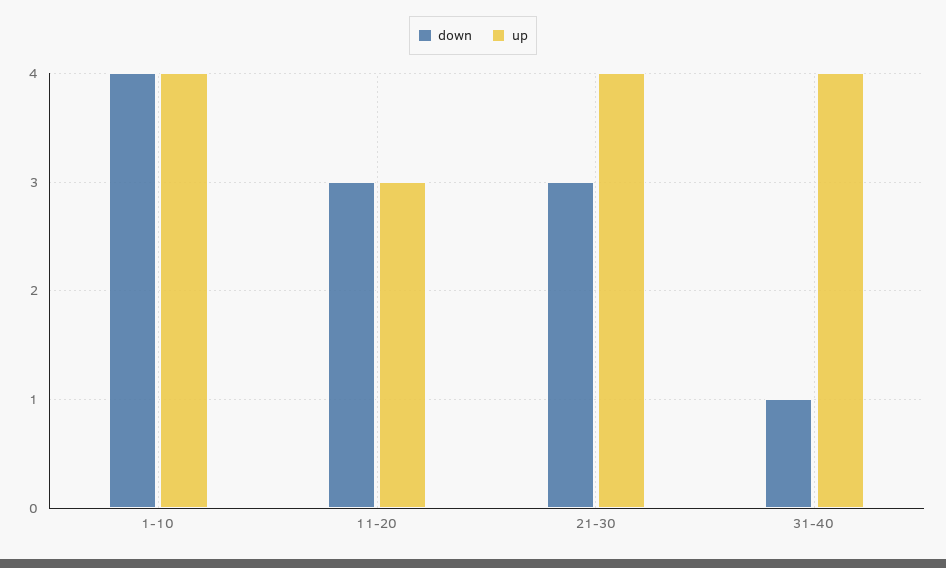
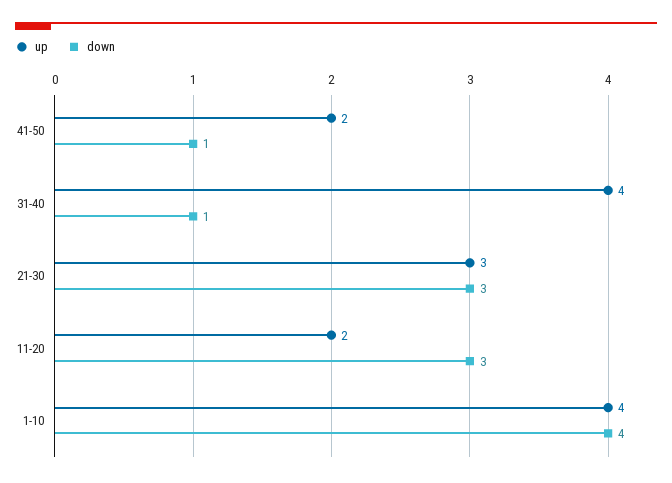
up, 11-20: 3 -> 2
up, 21-30: 4 -> 3
up, 41-50: none -> 2
down, 41-50: none -> 1

